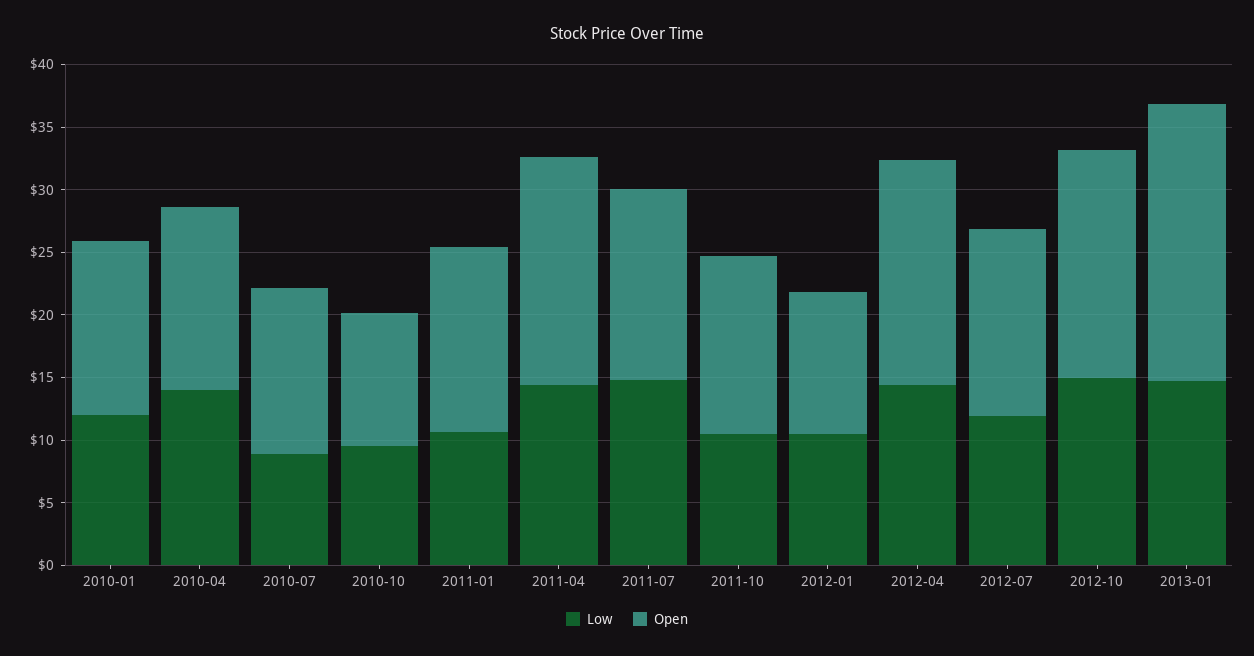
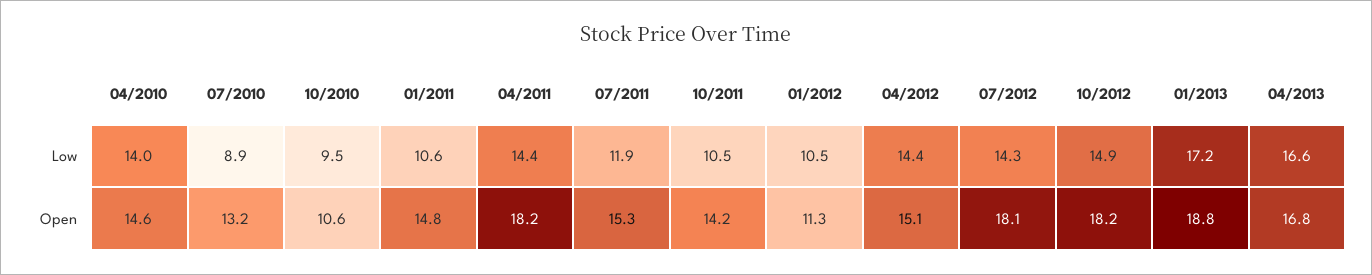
Low, 2010-01: 12 -> none
Open, 2010-01: 14 -> none
Low, 2011-07: 15 -> 11.9
Open, 2012-04: 18 -> 15.1
Low, 2012-07: 12 -> 14.3
Open, 2012-07: 15 -> 18.1
Low, 2013-01: 15 -> 17.2
Open, 2013-01: 22 -> 18.8
Low, 04/2013: none -> 16.6
Open, 04/2013: none -> 16.8

